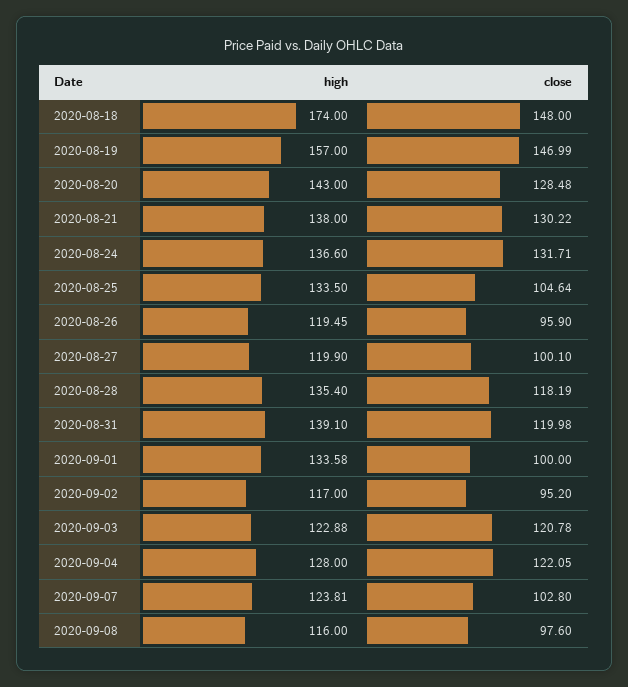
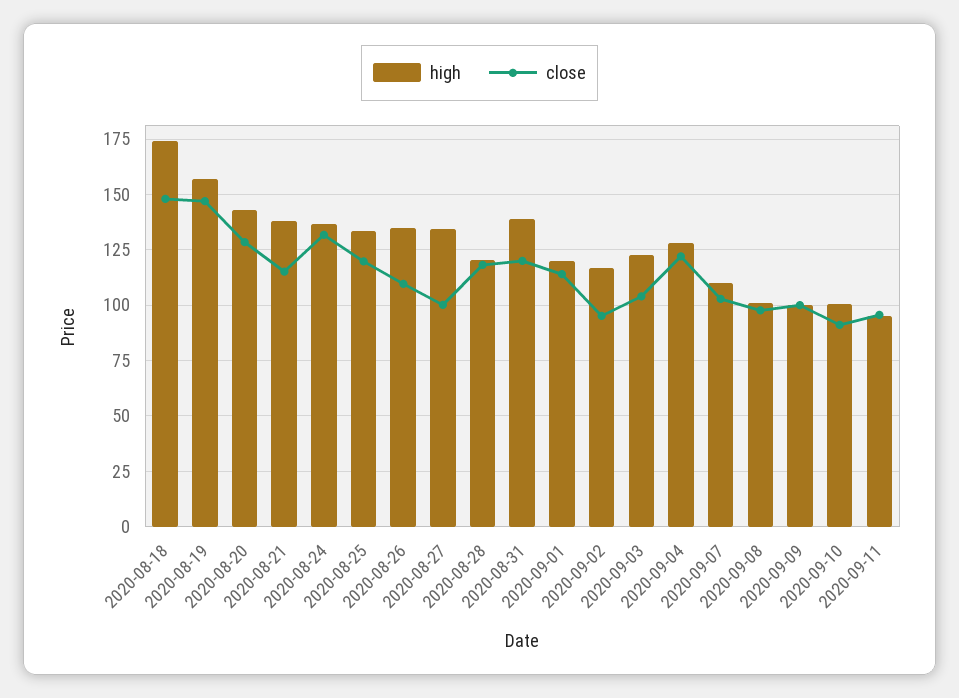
close, 2020-08-21: 130.22 -> 115
close, 2020-08-25: 104.64 -> 120
high, 2020-08-26: 119.45 -> 135
close, 2020-08-26: 95.9 -> 110
high, 2020-08-27: 119.9 -> 135
high, 2020-08-28: 135.4 -> 120
high, 2020-09-01: 133.58 -> 120
close, 2020-09-01: 100 -> 115
close, 2020-09-03: 120.78 -> 105
high, 2020-09-07: 123.81 -> 110
high, 2020-09-08: 116 -> 100
high, 2020-09-09: none -> 100
close, 2020-09-09: none -> 100
high, 2020-09-10: none -> 100
close, 2020-09-10: none -> 90
high, 2020-09-11: none -> 95
close, 2020-09-11: none -> 95

